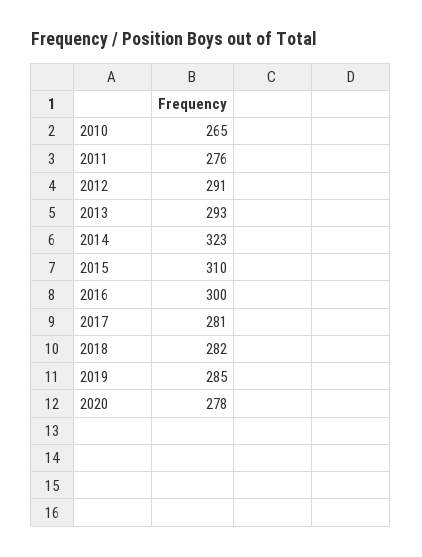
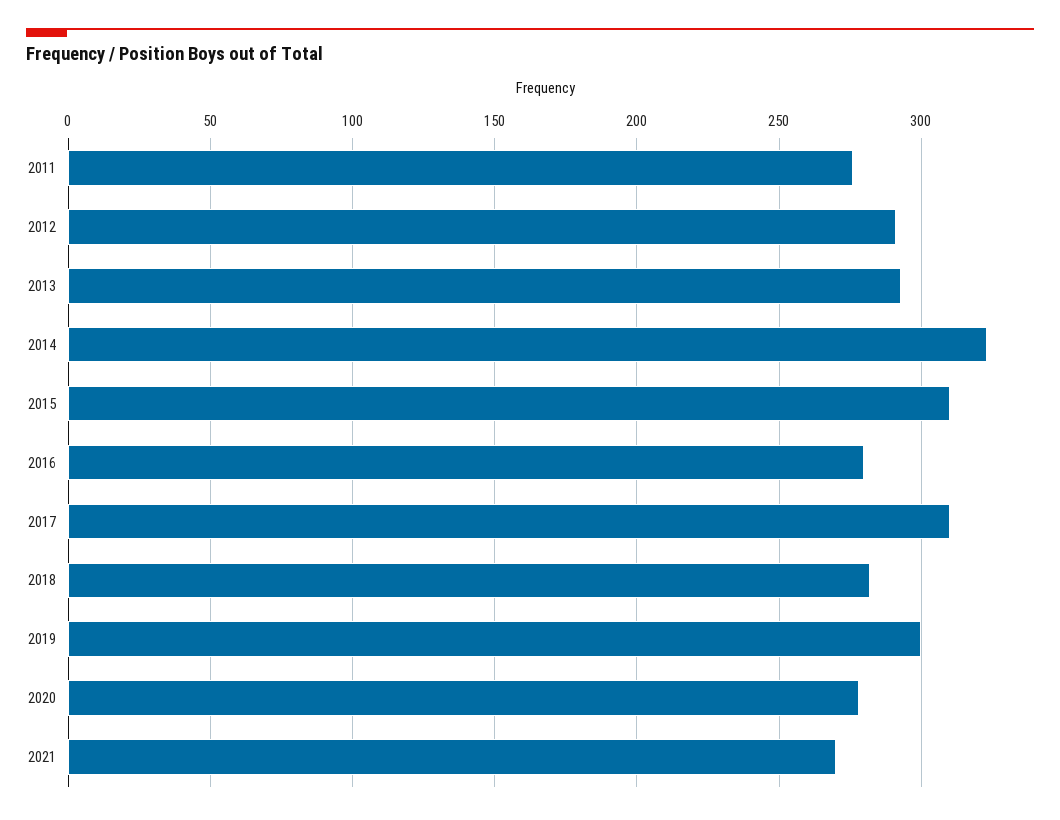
2010: 265 -> none
2016: 300 -> 280
2017: 281 -> 310
2019: 285 -> 300
2021: none -> 270

